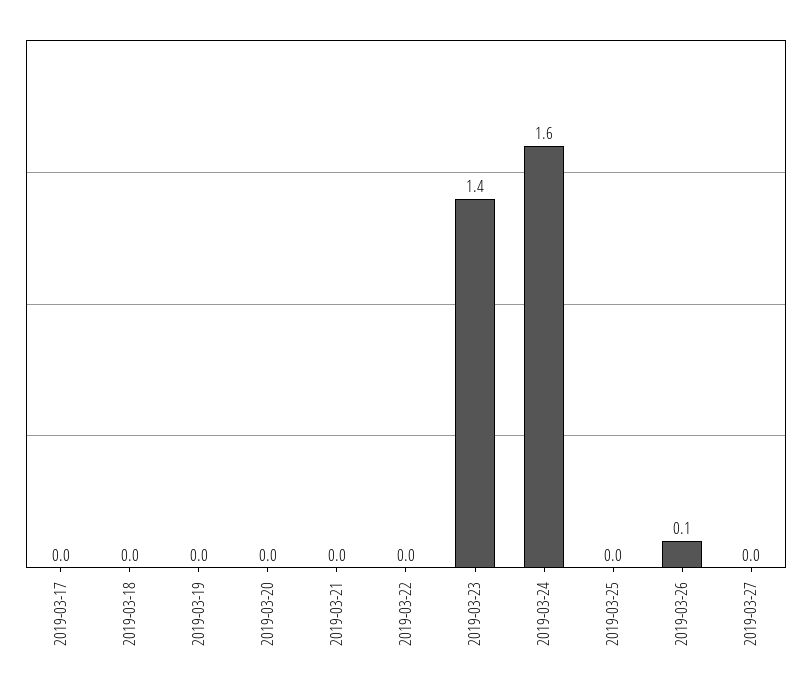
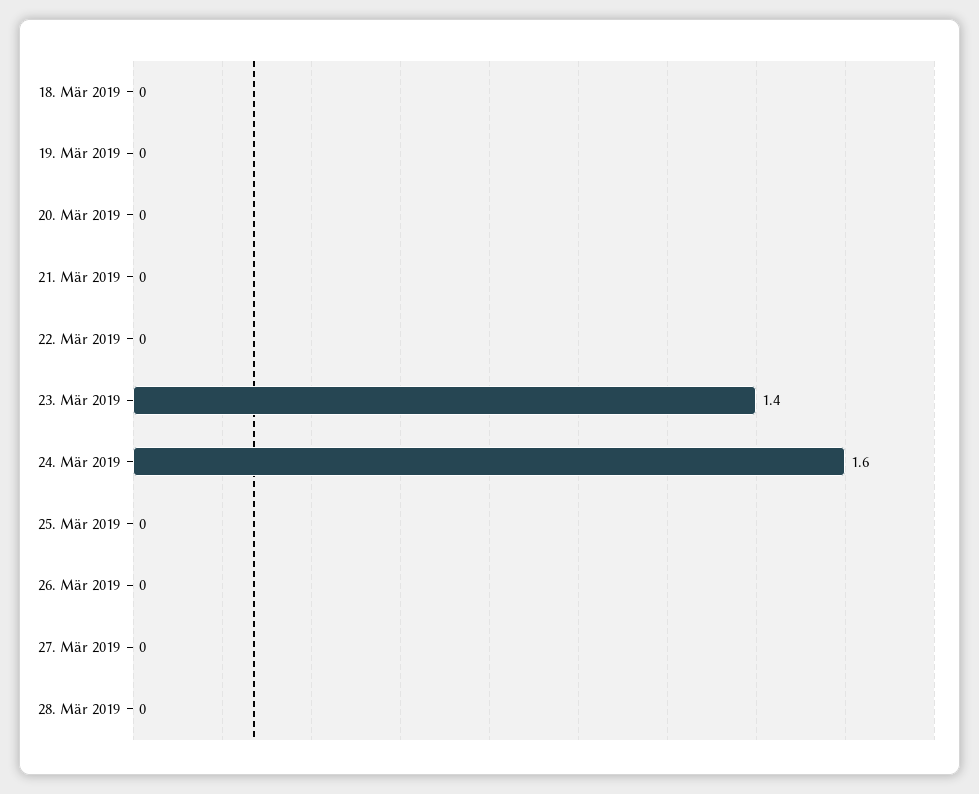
2019-03-17: 0 -> none
2019-03-26: 0.1 -> 0
28. Mär 2019: none -> 0

